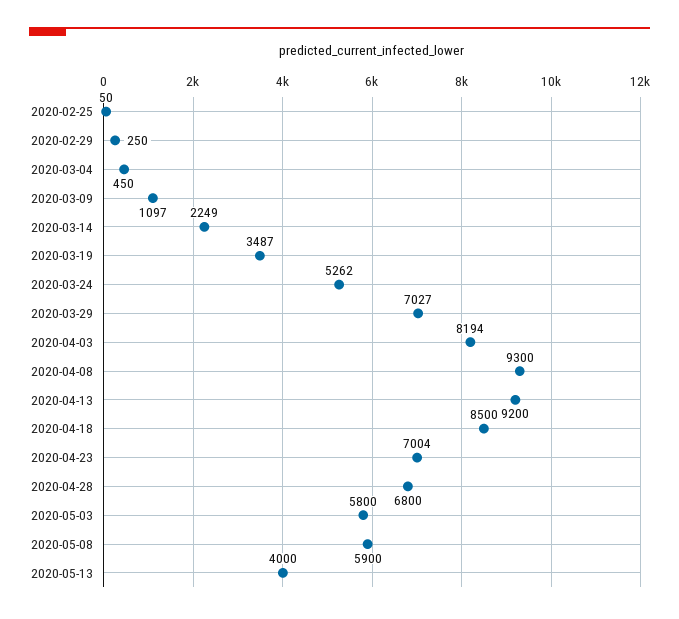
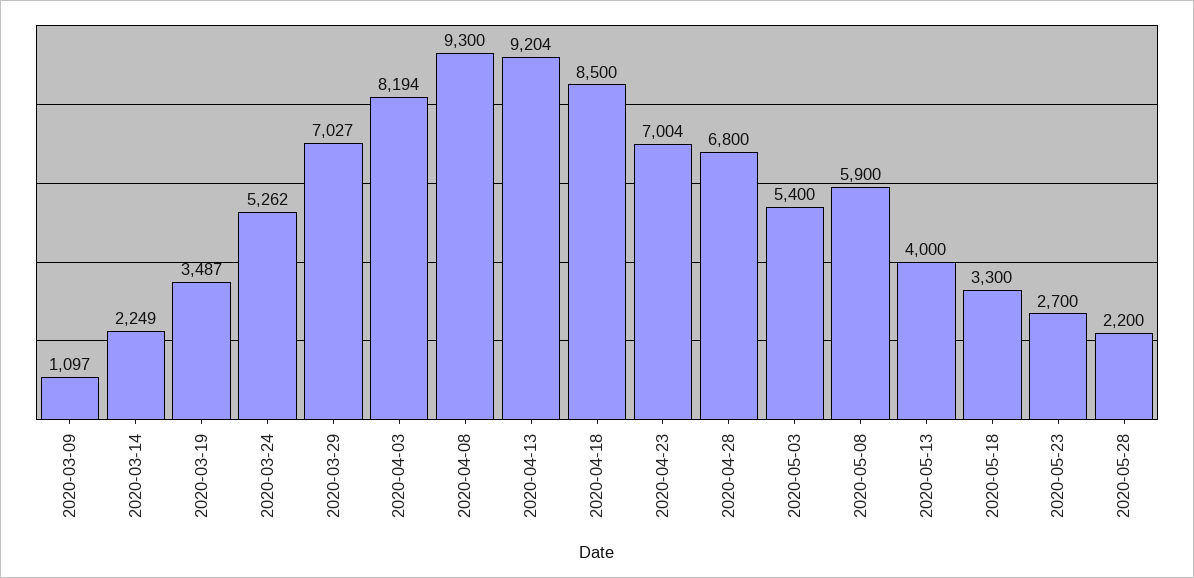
2020-02-25: 50 -> none
2020-02-29: 250 -> none
2020-03-04: 450 -> none
2020-04-13: 9200 -> 9204
2020-05-03: 5800 -> 5400
2020-05-18: none -> 3300
2020-05-23: none -> 2700
2020-05-28: none -> 2200

